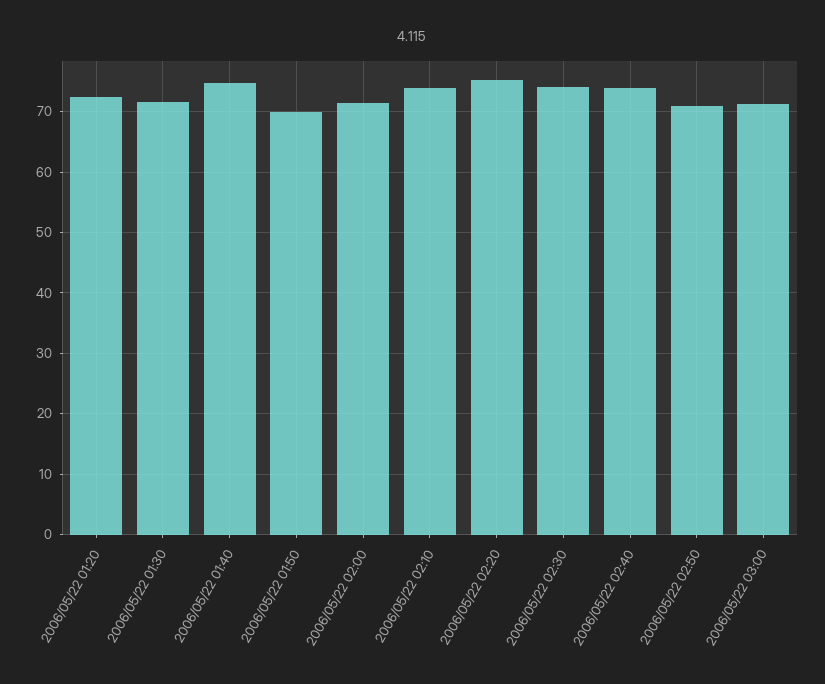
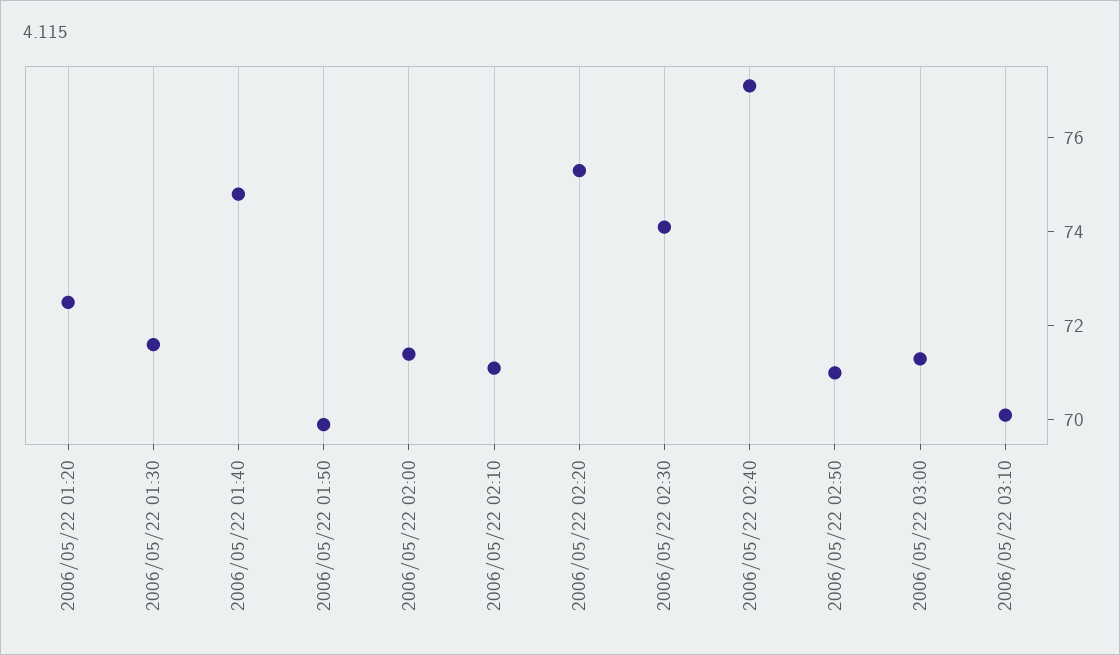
2006/05/22 02:10: 74 -> 71
2006/05/22 02:40: 74 -> 77
2006/05/22 03:10: none -> 70

